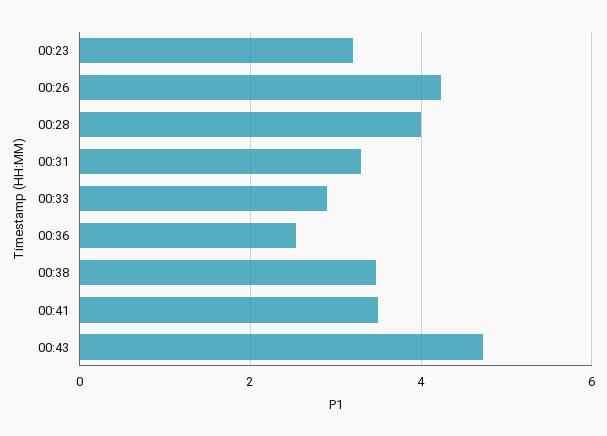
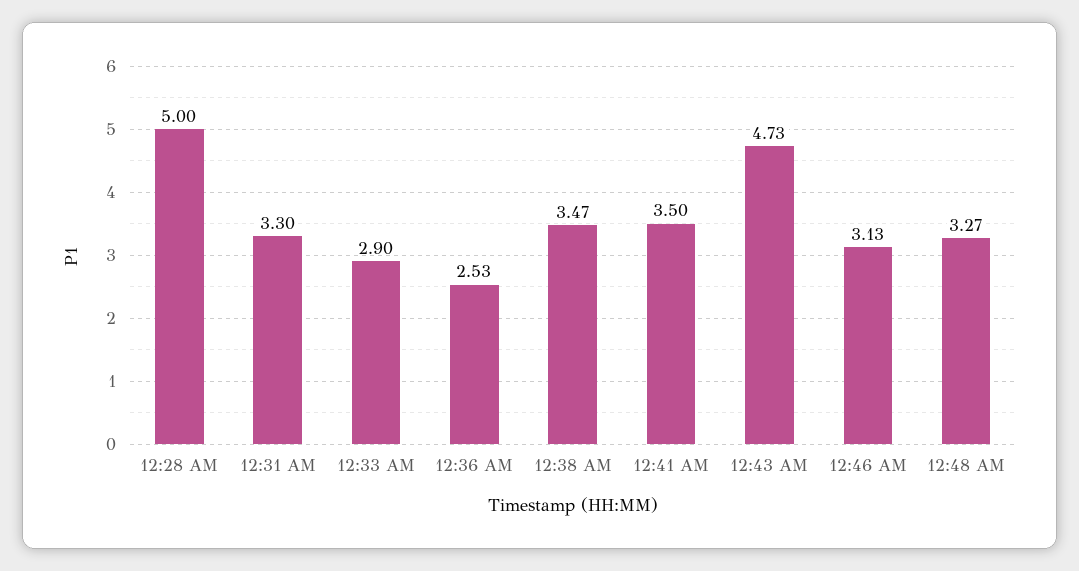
00:23: 3.2 -> none
00:26: 4.2 -> none
00:28: 4 -> 5
12:46 AM: none -> 3.13
12:48 AM: none -> 3.27

